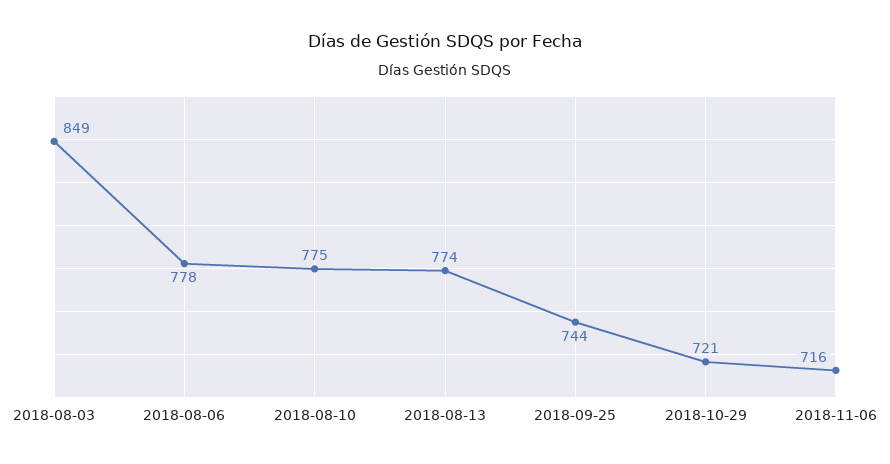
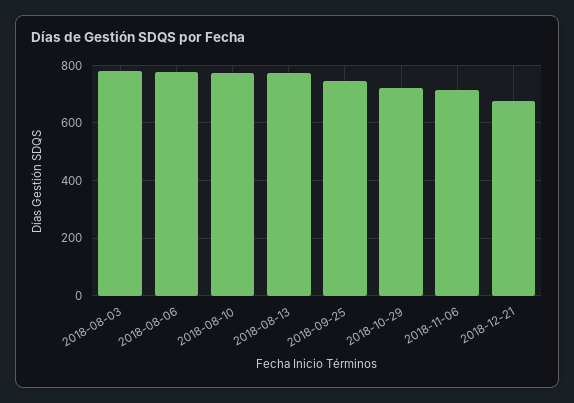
2018-08-03: 849 -> 775
2018-12-21: none -> 675

